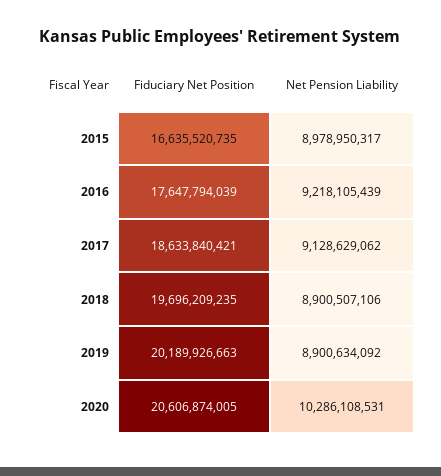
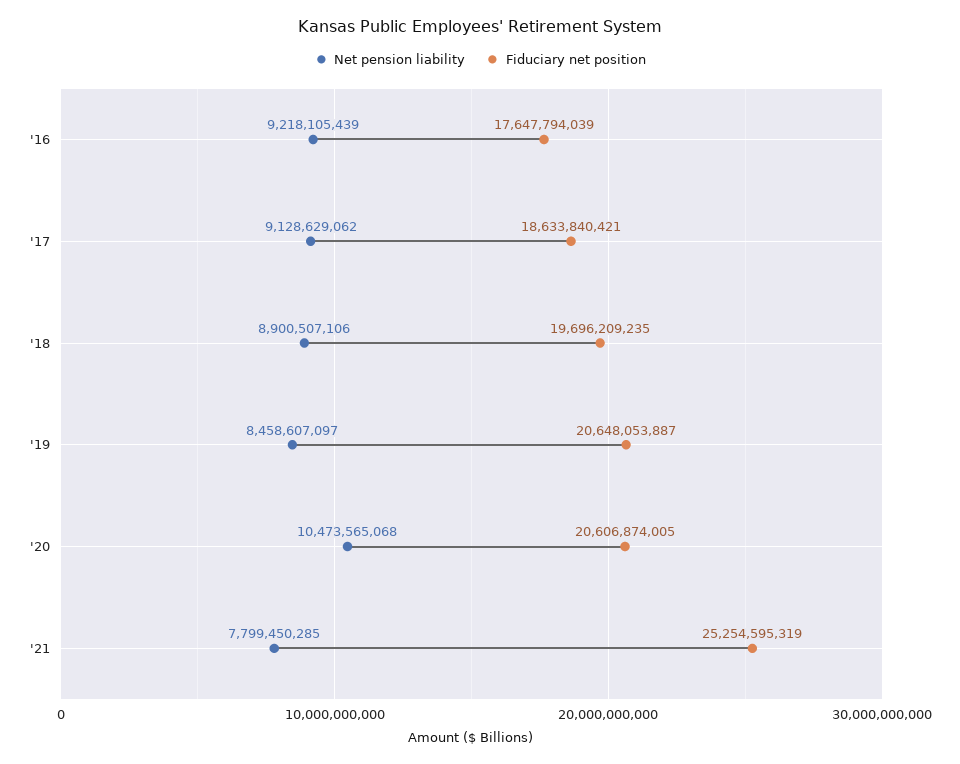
Fiduciary Net Position, 2015: 16635520735 -> none
Net Pension Liability, 2015: 8978950317 -> none
Fiduciary Net Position, 2019: 20189926663 -> 20648053887
Net Pension Liability, 2019: 8900634092 -> 8458607097
Net Pension Liability, 2020: 10286108531 -> 10473565068
Net Pension Liability, '21: none -> 7799450285
Fiduciary Net Position, '21: none -> 25254595319

